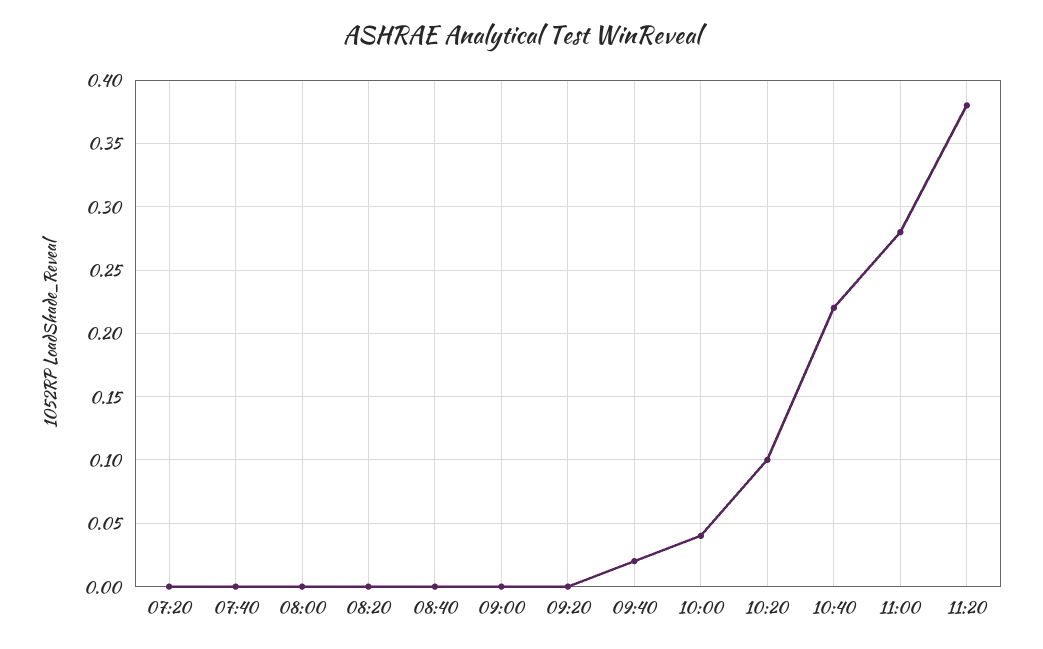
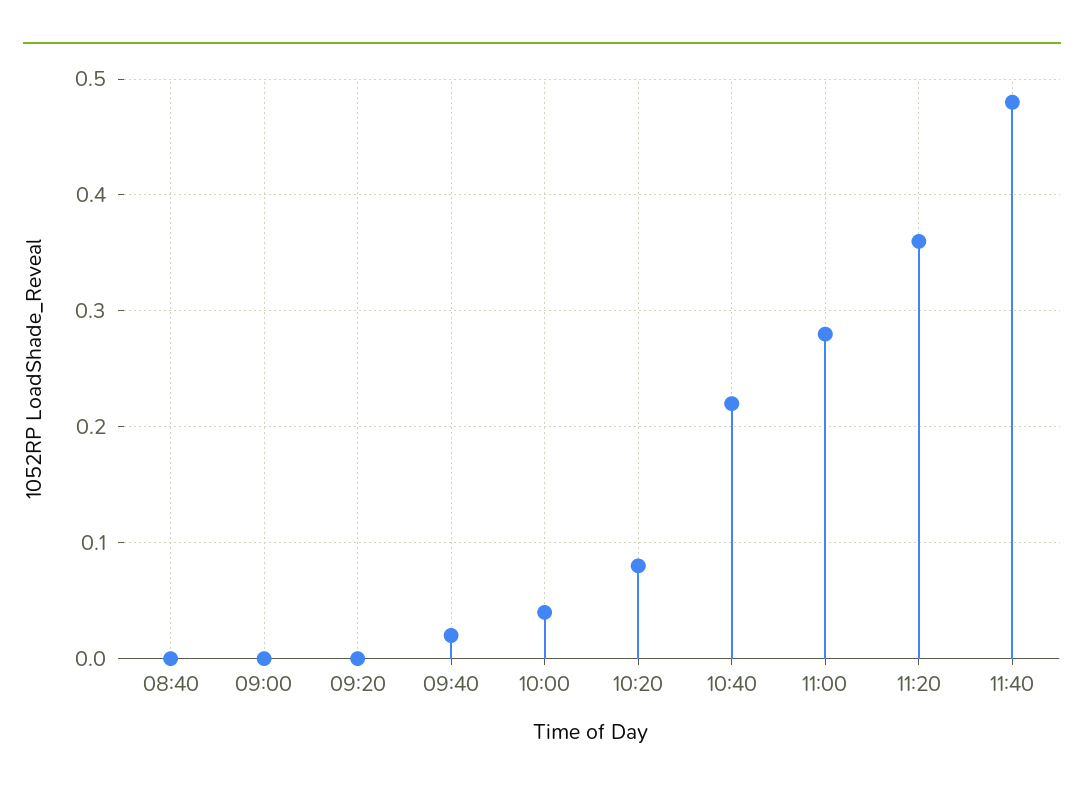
07:20: 0 -> none
07:40: 0 -> none
08:00: 0 -> none
08:20: 0 -> none
10:20: 0.1 -> 0.08
11:20: 0.38 -> 0.36
11:40: none -> 0.48

